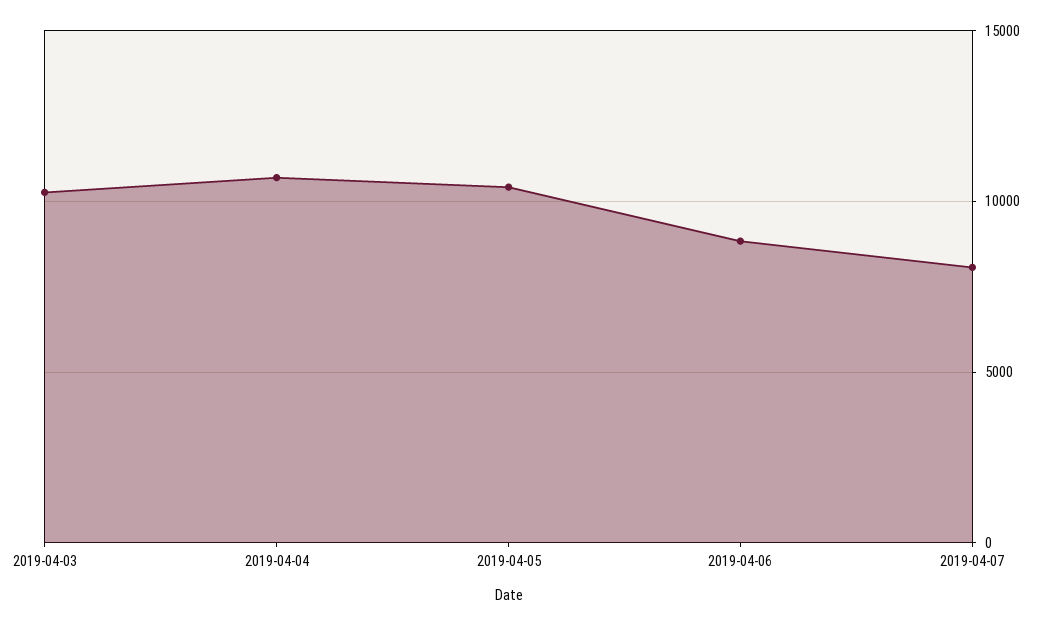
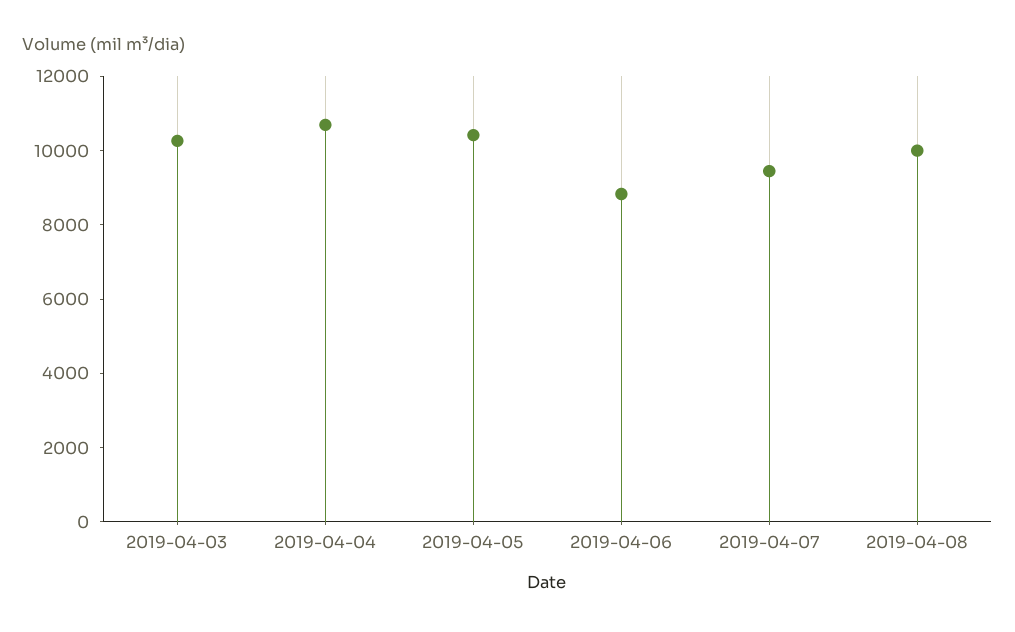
2019-04-07: 8000 -> 9500
2019-04-08: none -> 10000

